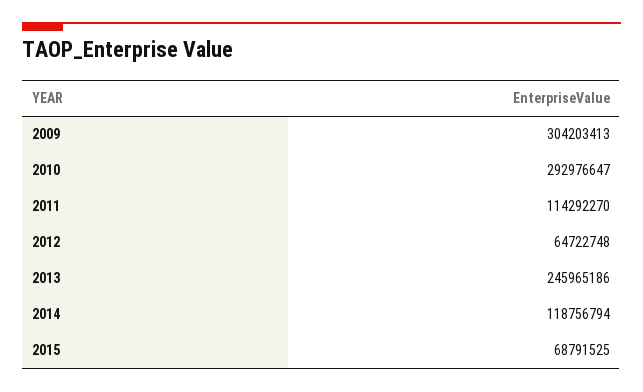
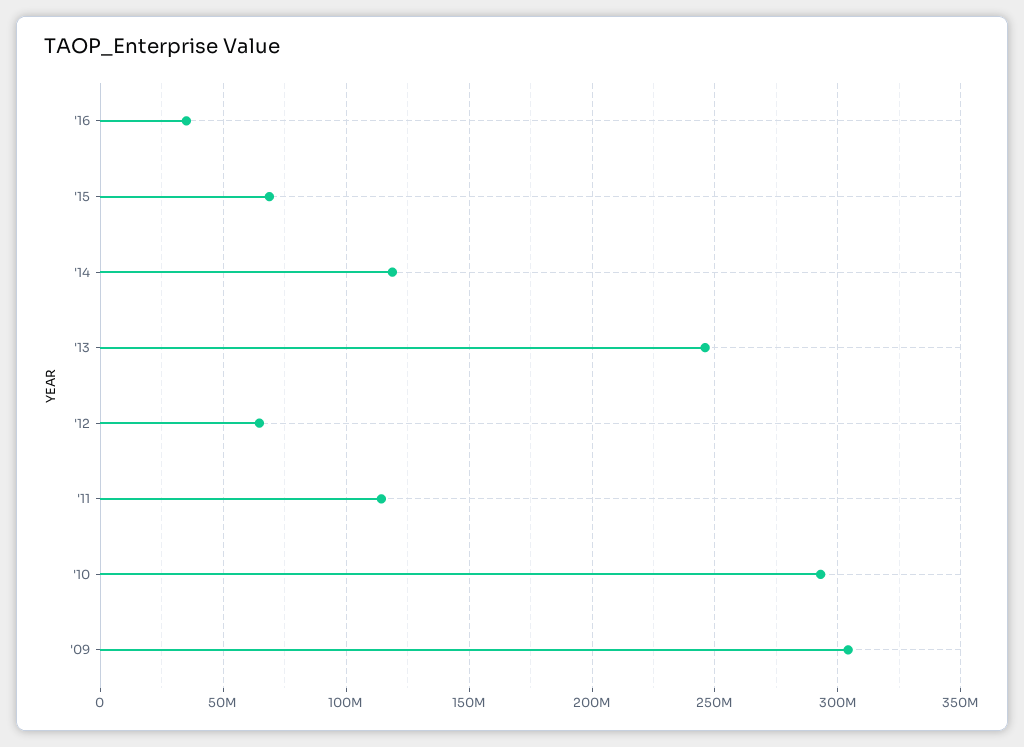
'16: none -> 35000000

